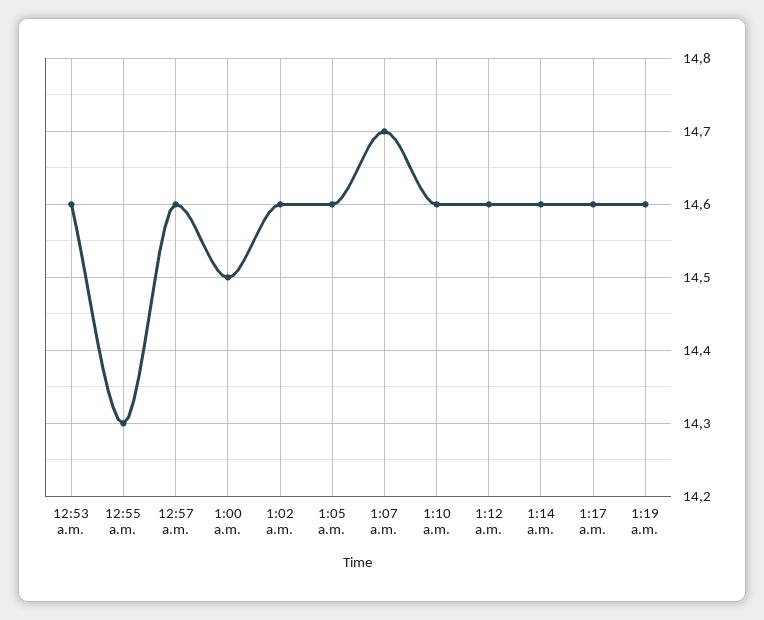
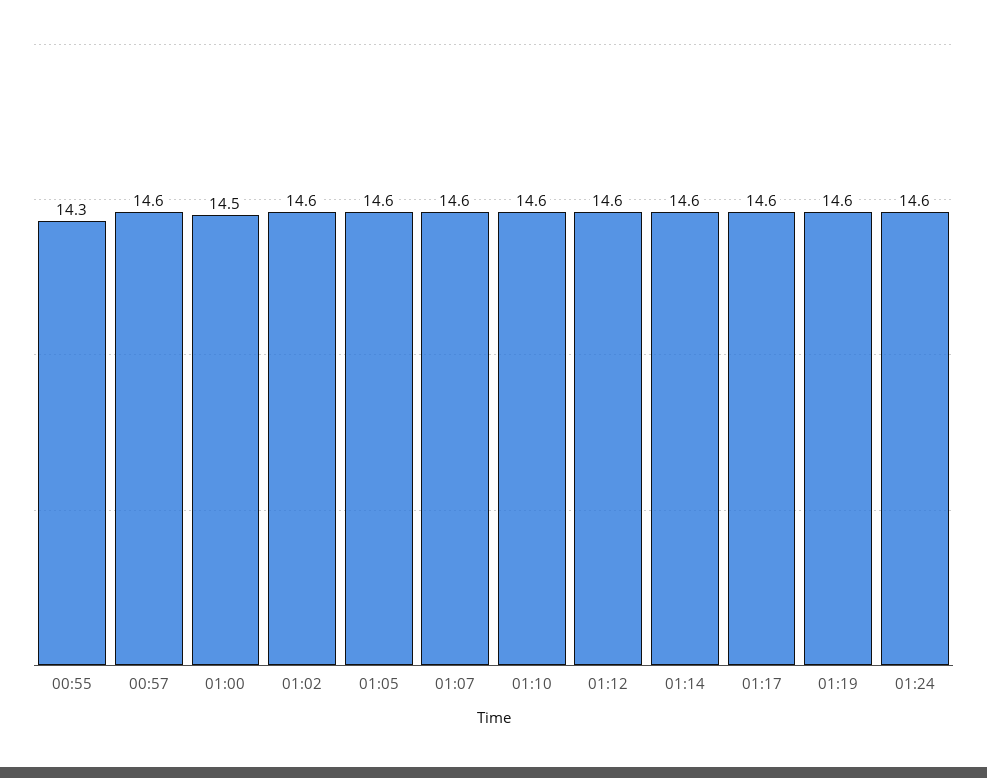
12:53 a.m.: 14.6 -> none
1:07 a.m.: 14.7 -> 14.6
01:24: none -> 14.6

